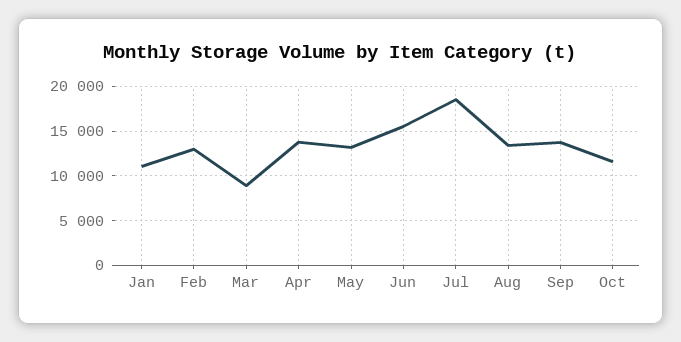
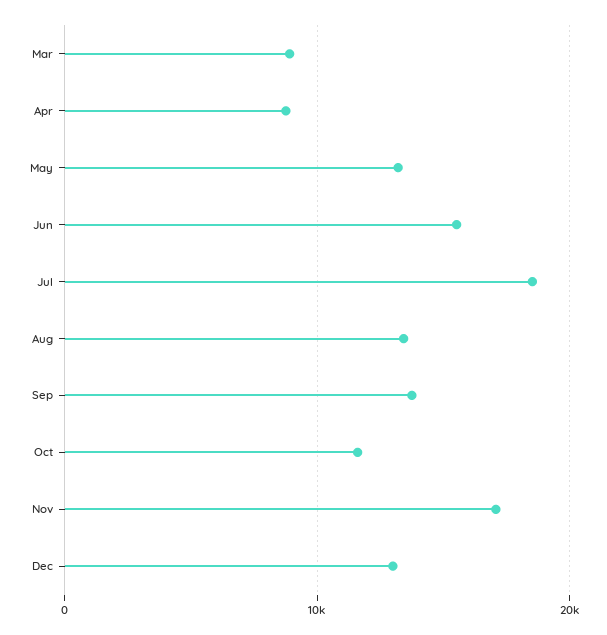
Jan: 11000 -> none
Feb: 13000 -> none
Apr: 14000 -> 9000
Nov: none -> 17000
Dec: none -> 13000

